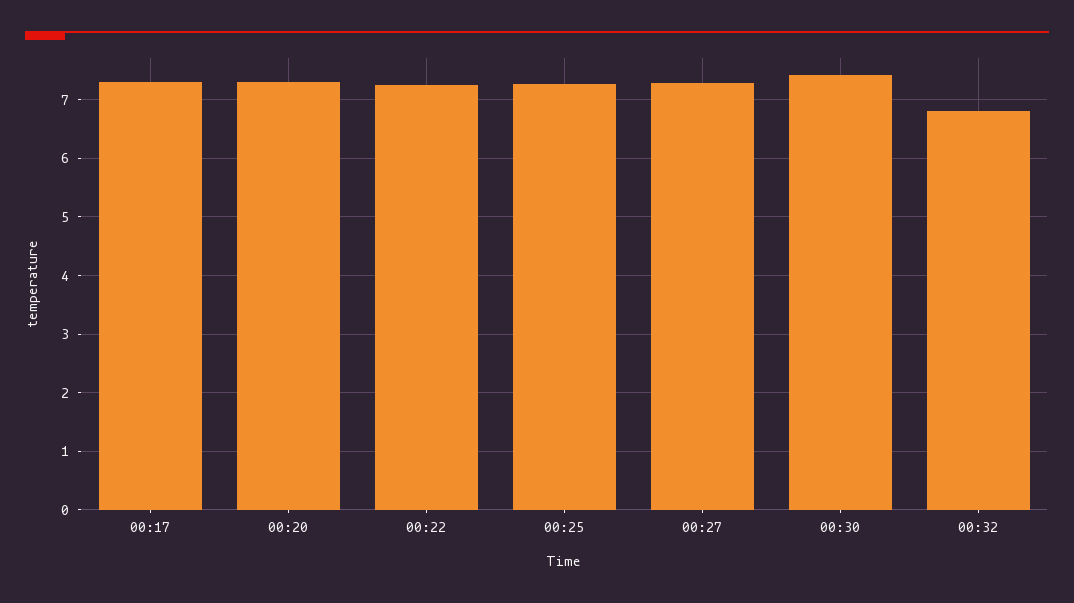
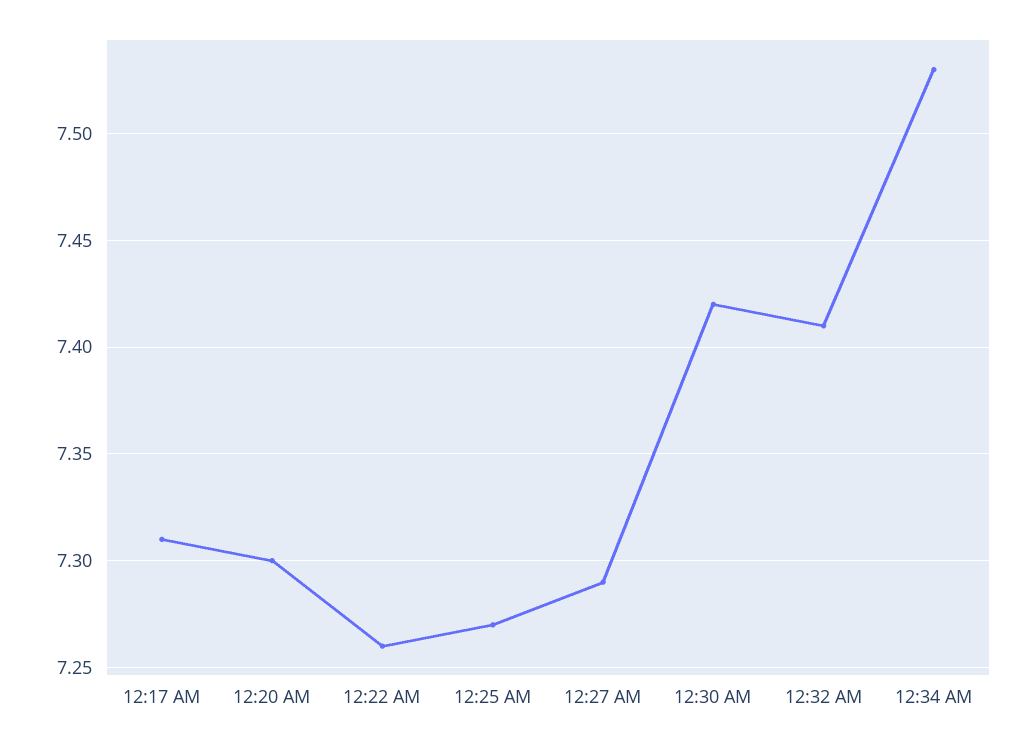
00:32: 6.8 -> 7.41
12:34 AM: none -> 7.53

